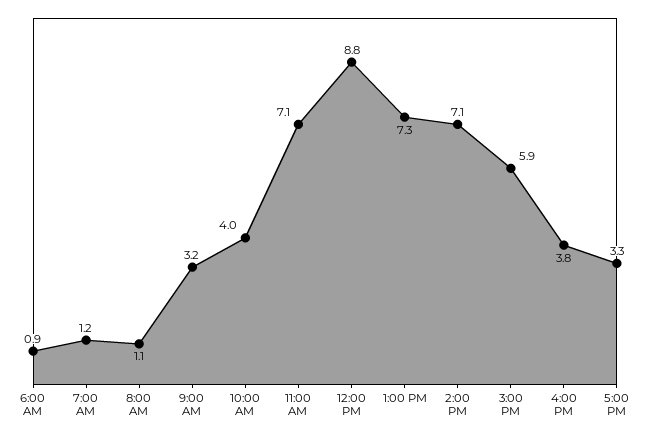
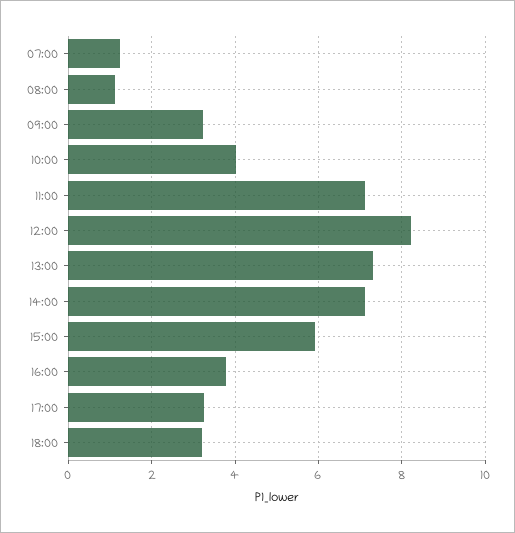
6:00 AM: 0.9 -> none
12:00 PM: 8.8 -> 8.2
18:00: none -> 3.2

